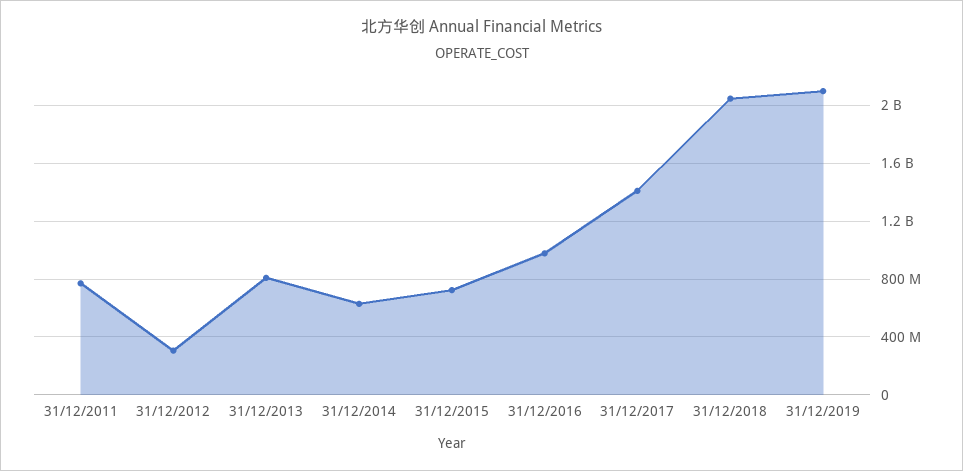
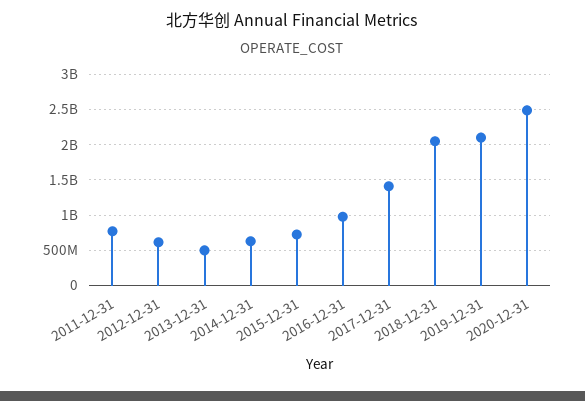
31/12/2012: 300000000 -> 600000000
31/12/2013: 800000000 -> 500000000
2020-12-31: none -> 2500000000

